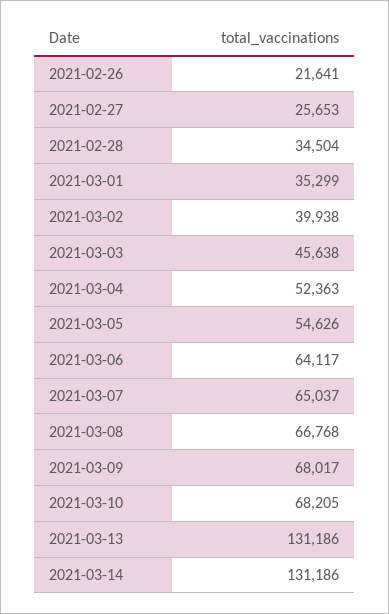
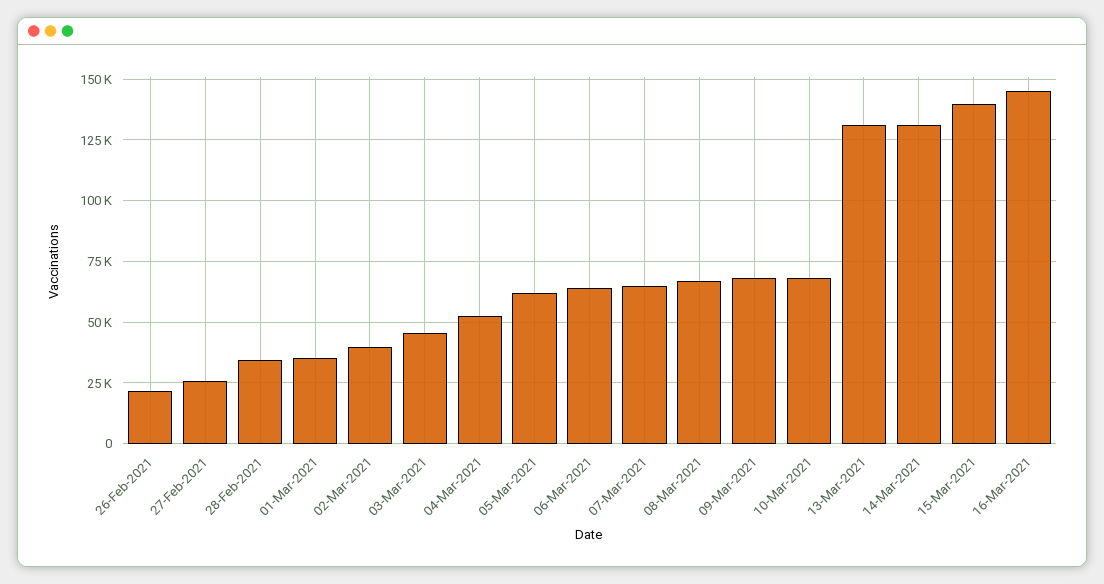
2021-03-05: 54626 -> 62500
15-Mar-2021: none -> 140000
16-Mar-2021: none -> 145000

